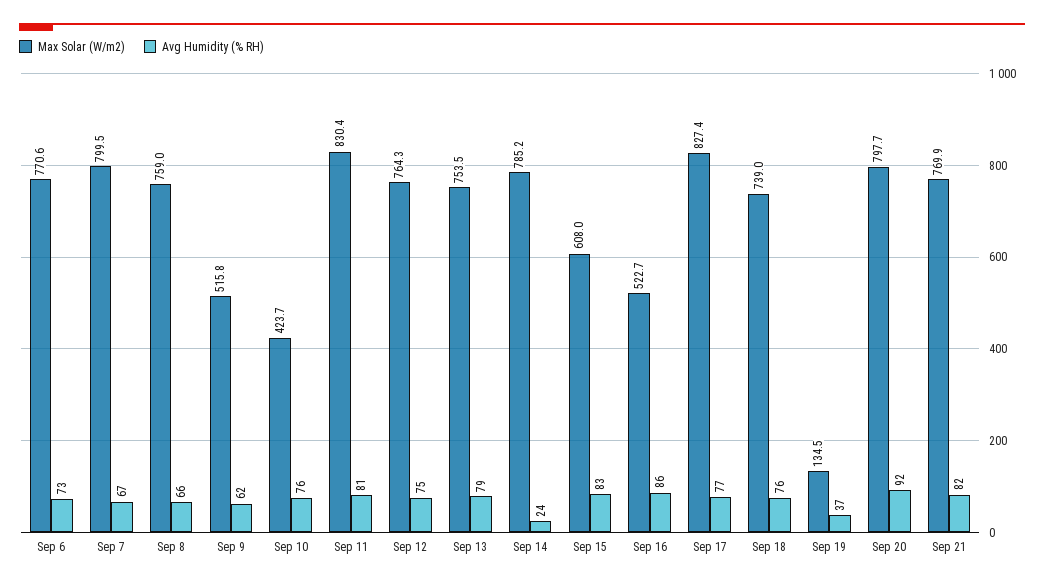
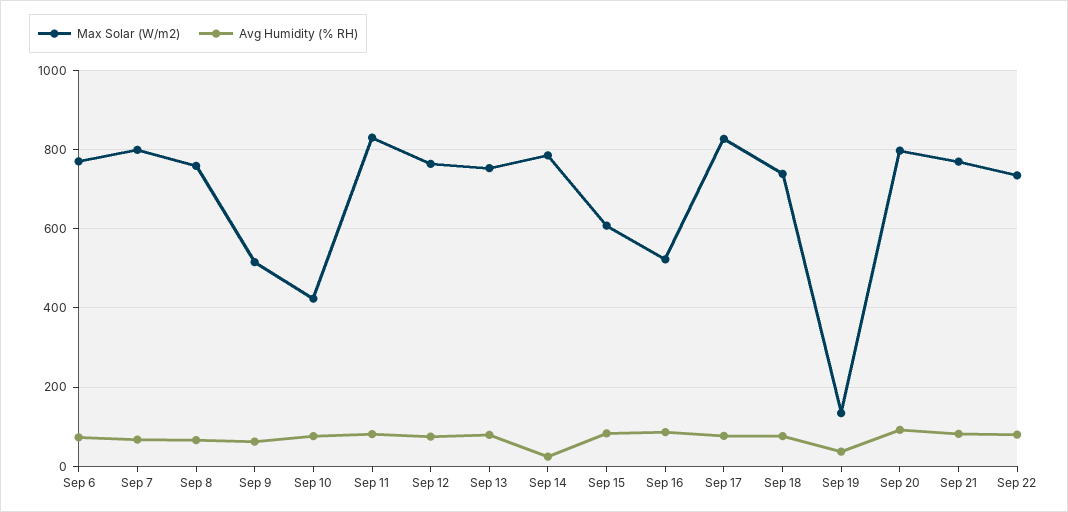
Max Solar (W/m2), Sep 22: none -> 740
Avg Humidity (% RH), Sep 22: none -> 80

